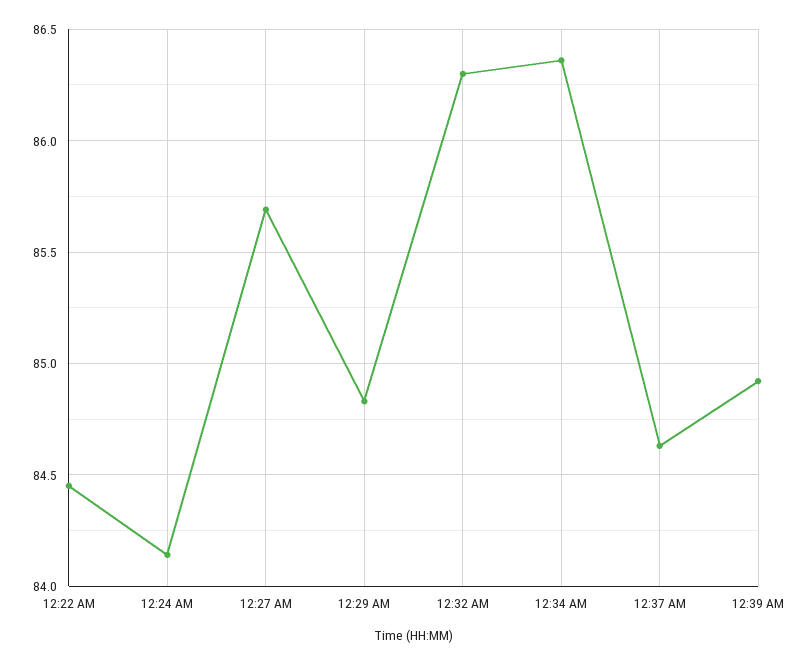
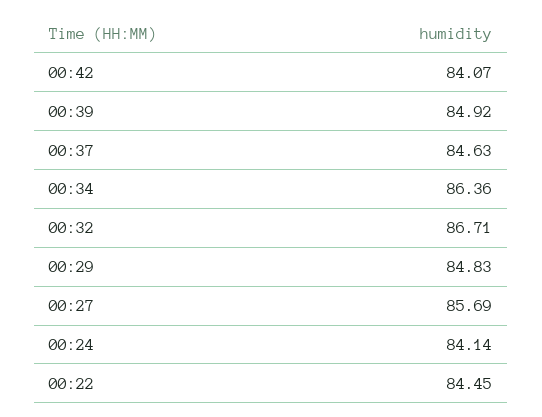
12:32 AM: 86.3 -> 86.71
00:42: none -> 84.07

